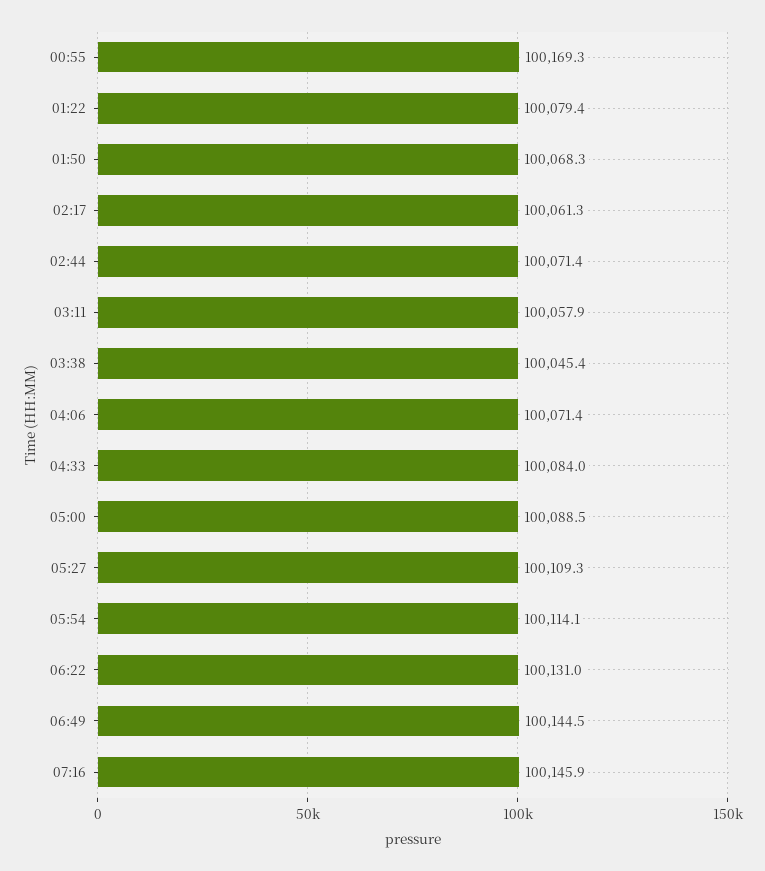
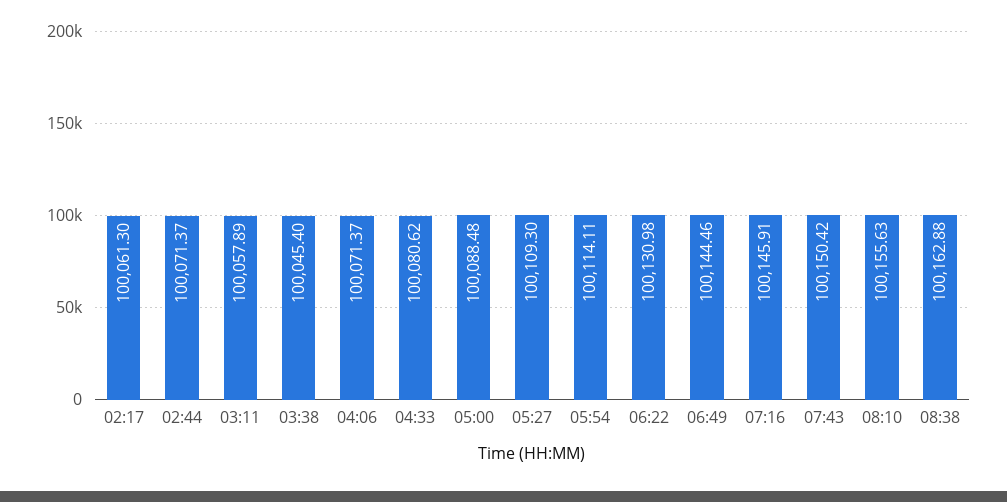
00:55: 100169.3 -> none
01:22: 100079.4 -> none
01:50: 100068.3 -> none
04:33: 100084 -> 100080.62
07:43: none -> 100150.42
08:10: none -> 100155.63
08:38: none -> 100162.88

